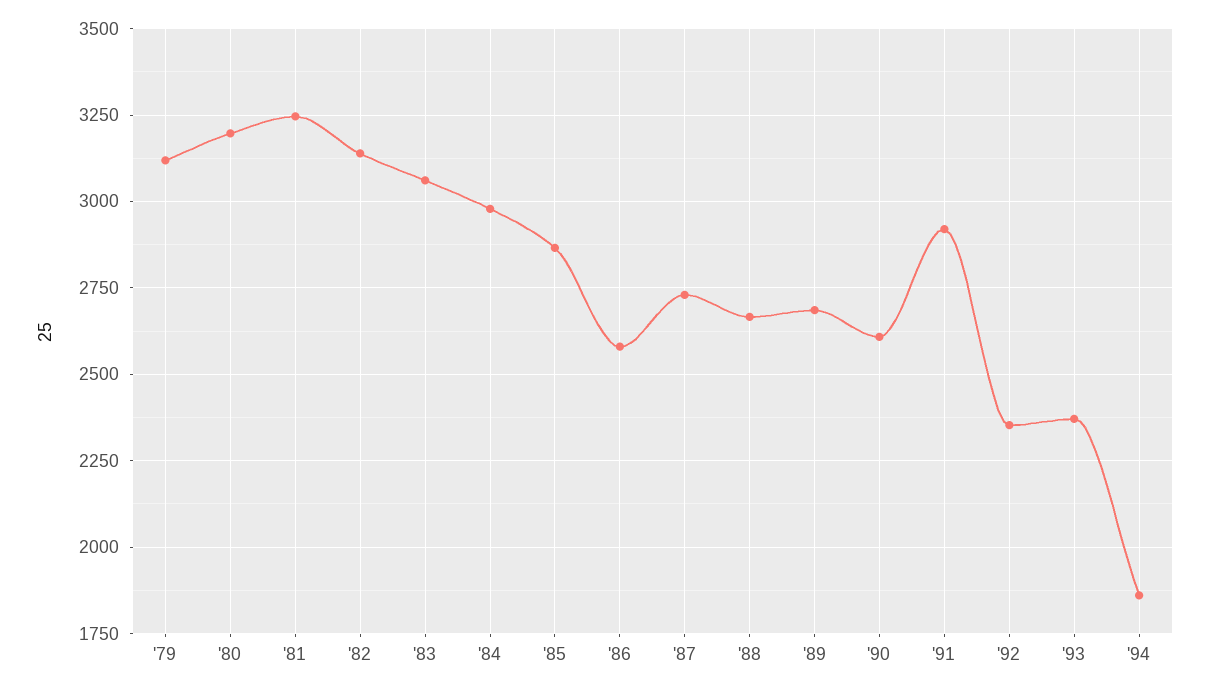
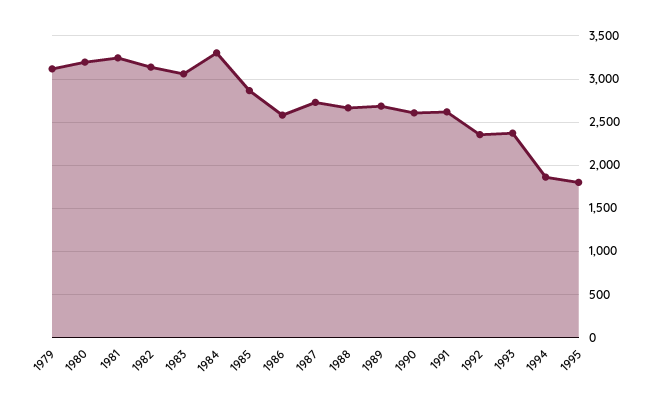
'84: 2975 -> 3300
'91: 2925 -> 2600
1995: none -> 1800

